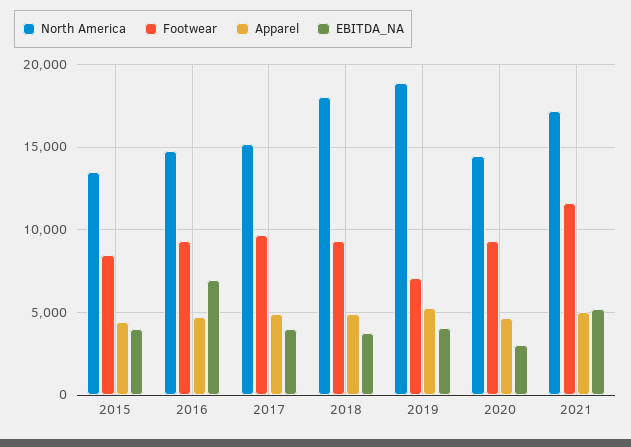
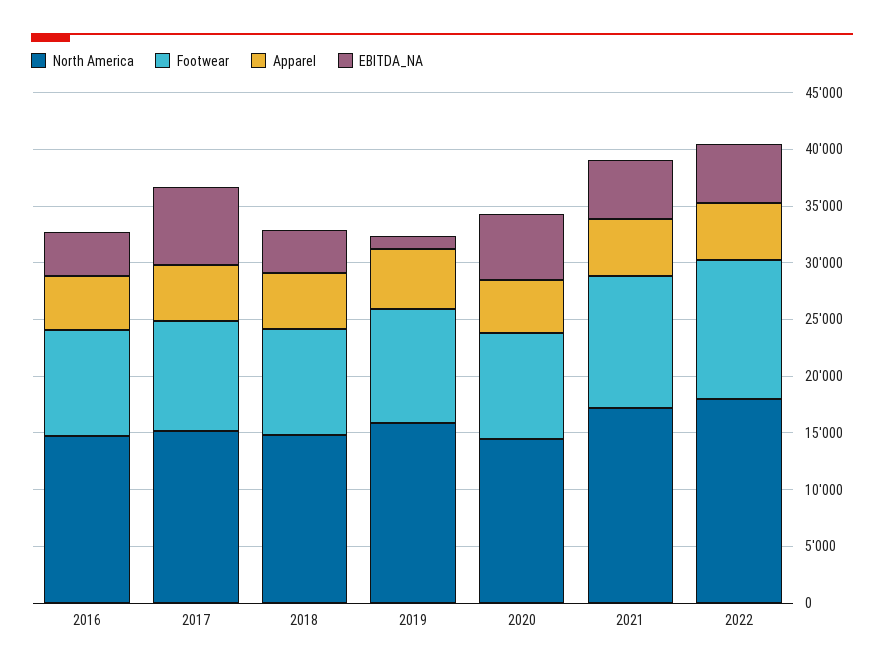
North America, 2015: 13500 -> none
Footwear, 2015: 8500 -> none
Apparel, 2015: 4500 -> none
EBITDA_NA, 2015: 4000 -> none
EBITDA_NA, 2016: 7000 -> 4000
EBITDA_NA, 2017: 4000 -> 7000
North America, 2018: 18000 -> 15000
North America, 2019: 19000 -> 16000
Footwear, 2019: 7000 -> 10000
EBITDA_NA, 2019: 4000 -> 1000
EBITDA_NA, 2020: 3000 -> 6000
North America, 2022: none -> 18000
Footwear, 2022: none -> 12000
Apparel, 2022: none -> 5000
EBITDA_NA, 2022: none -> 5000

